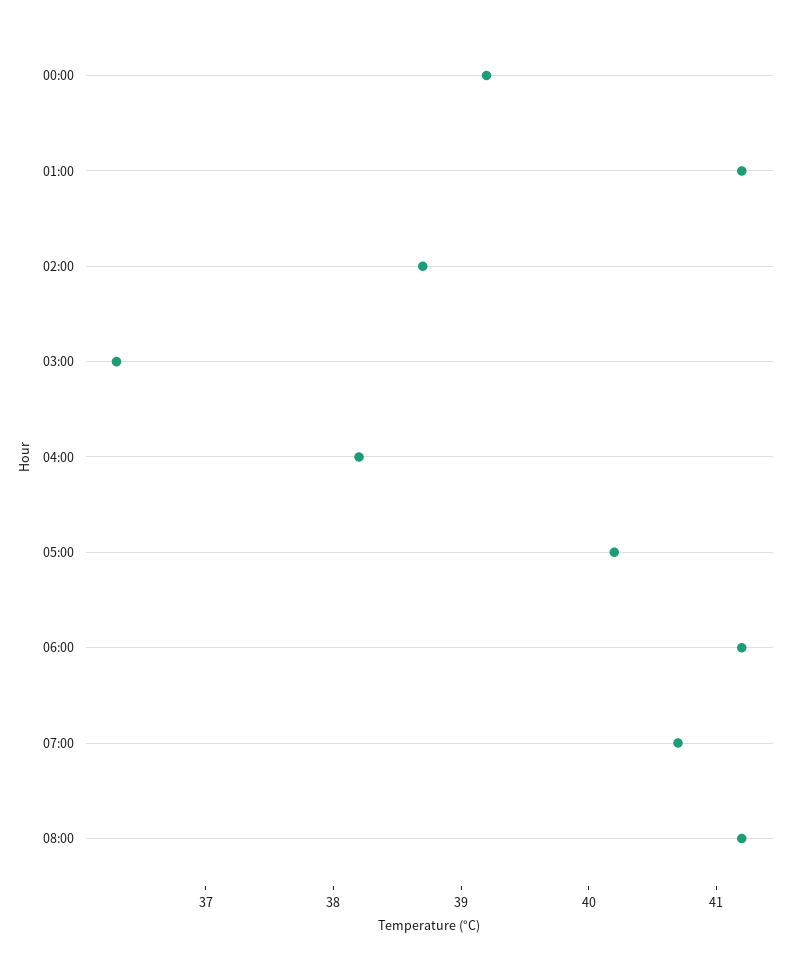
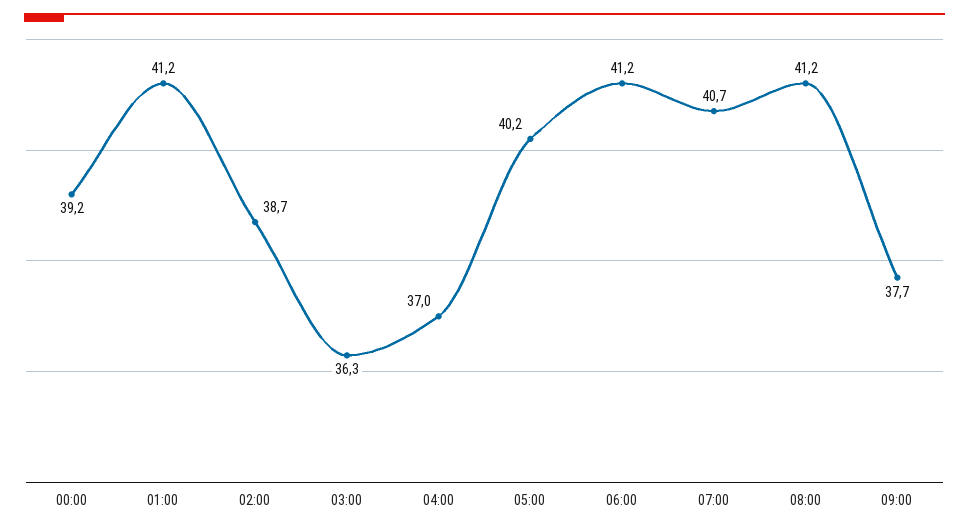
04:00: 38.2 -> 37
09:00: none -> 37.7

